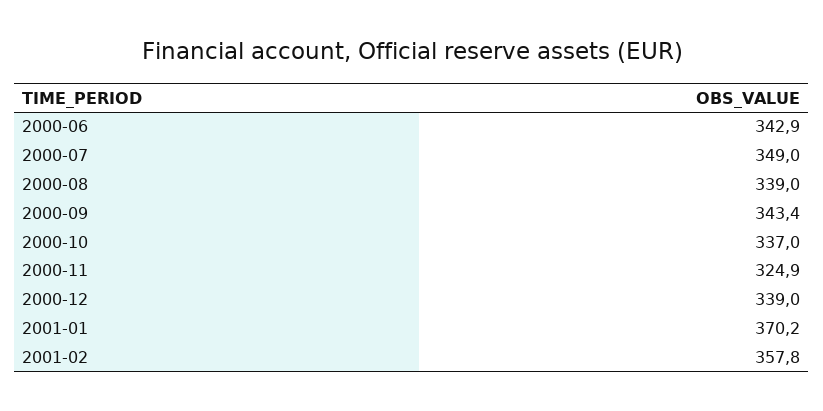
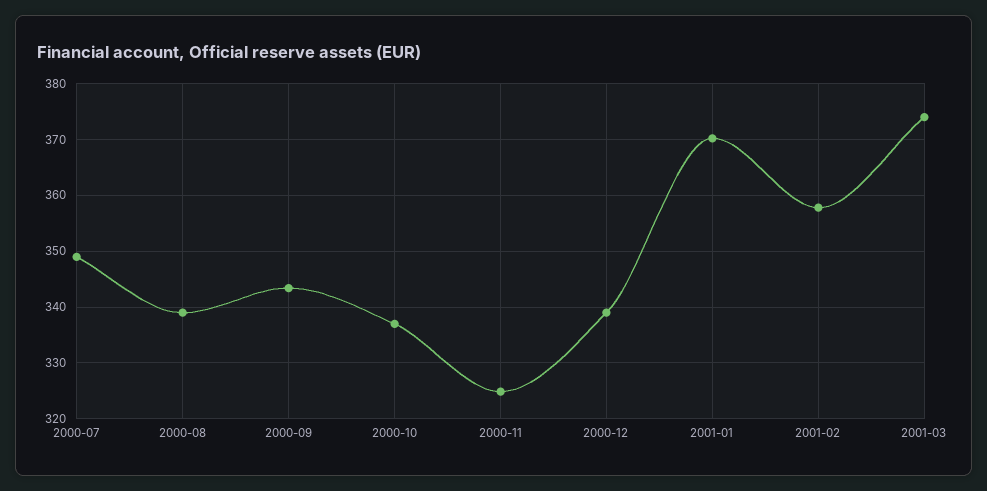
2000-06: 342.9 -> none
2001-03: none -> 374

